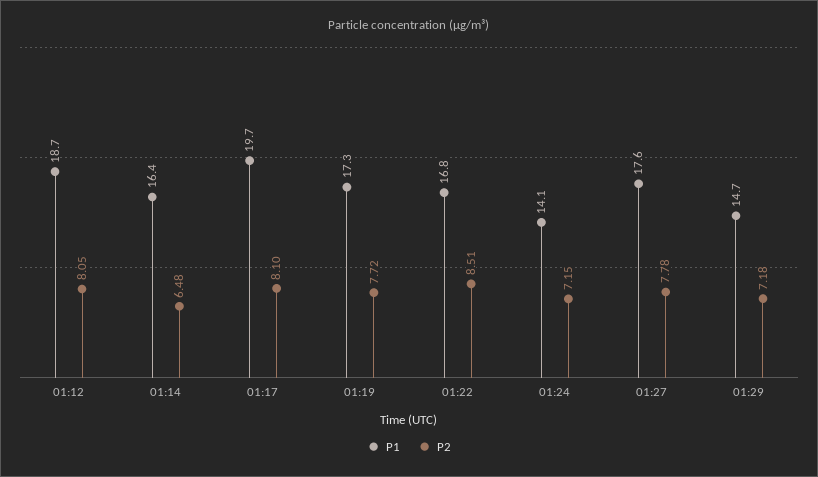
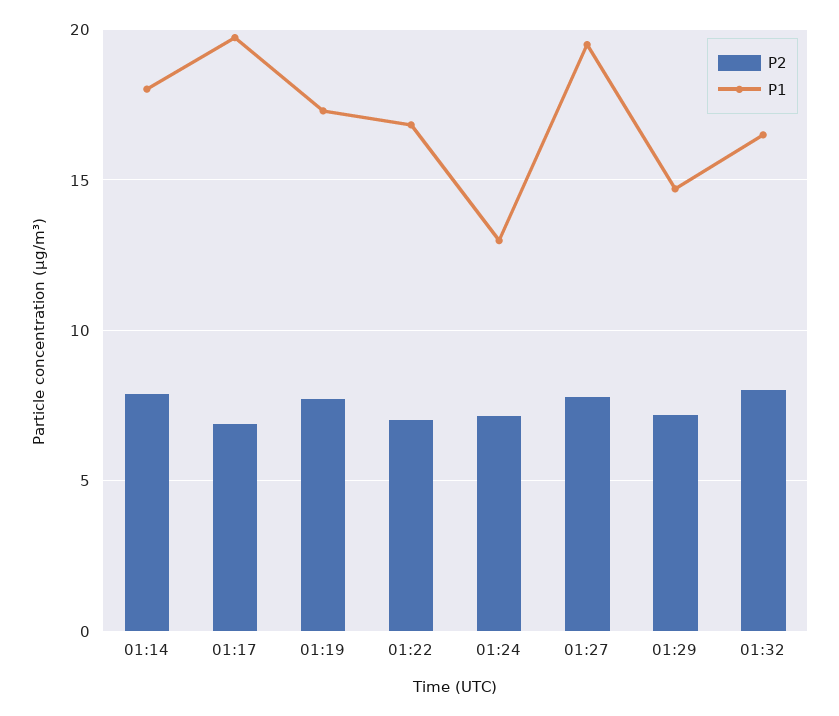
P1, 01:12: 18.7 -> none
P2, 01:12: 8.05 -> none
P1, 01:14: 16.4 -> 18
P2, 01:14: 6.48 -> 8
P2, 01:17: 8.1 -> 7
P2, 01:22: 8.51 -> 7
P1, 01:24: 14.1 -> 13
P1, 01:27: 17.6 -> 19.5
P2, 01:32: none -> 8
P1, 01:32: none -> 16.5

